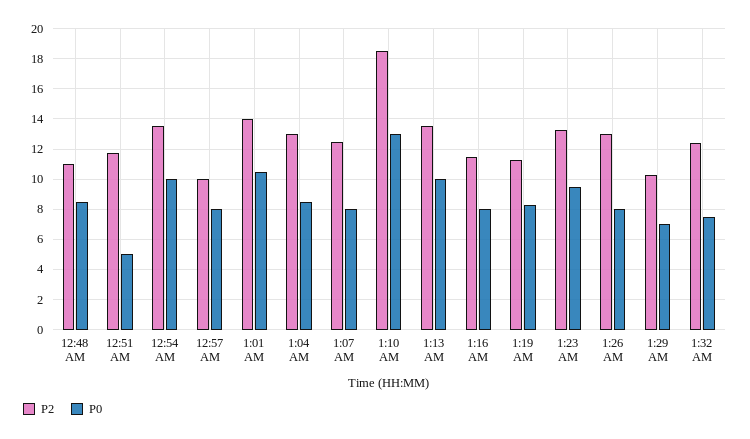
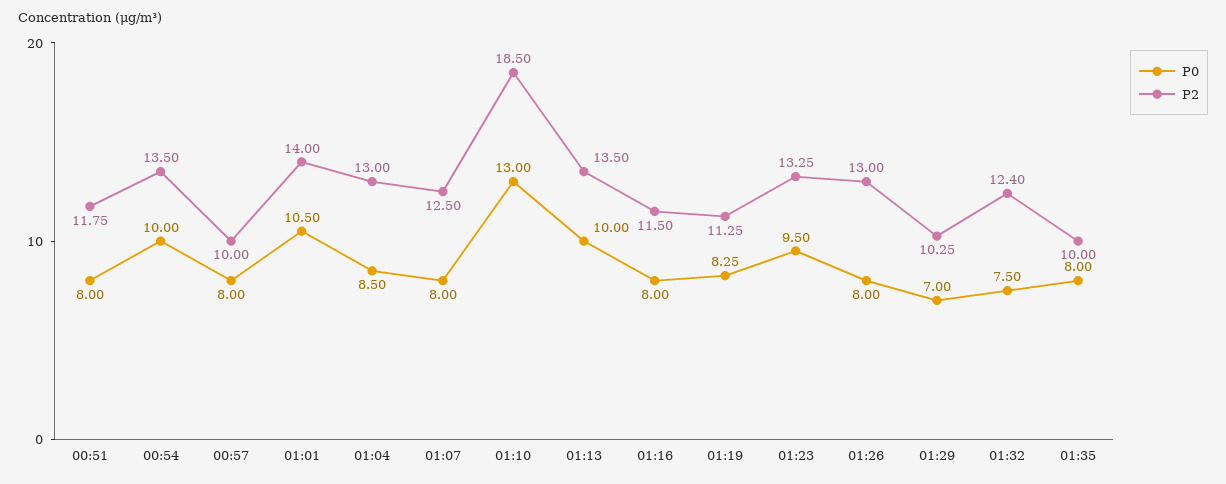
P2, 12:48 AM: 11 -> none
P0, 12:48 AM: 8.5 -> none
P0, 12:51 AM: 5 -> 8
P0, 01:35: none -> 8
P2, 01:35: none -> 10

